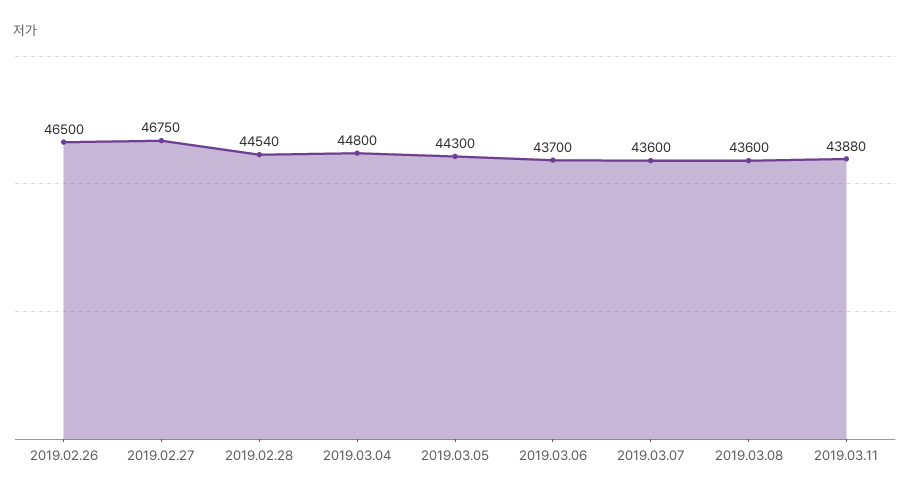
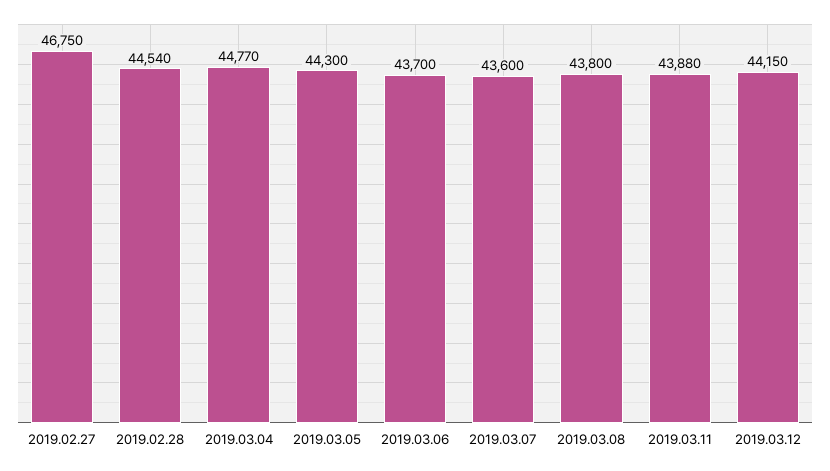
2019.02.26: 46500 -> none
2019.03.04: 44800 -> 44770
2019.03.08: 43600 -> 43800
2019.03.12: none -> 44150

